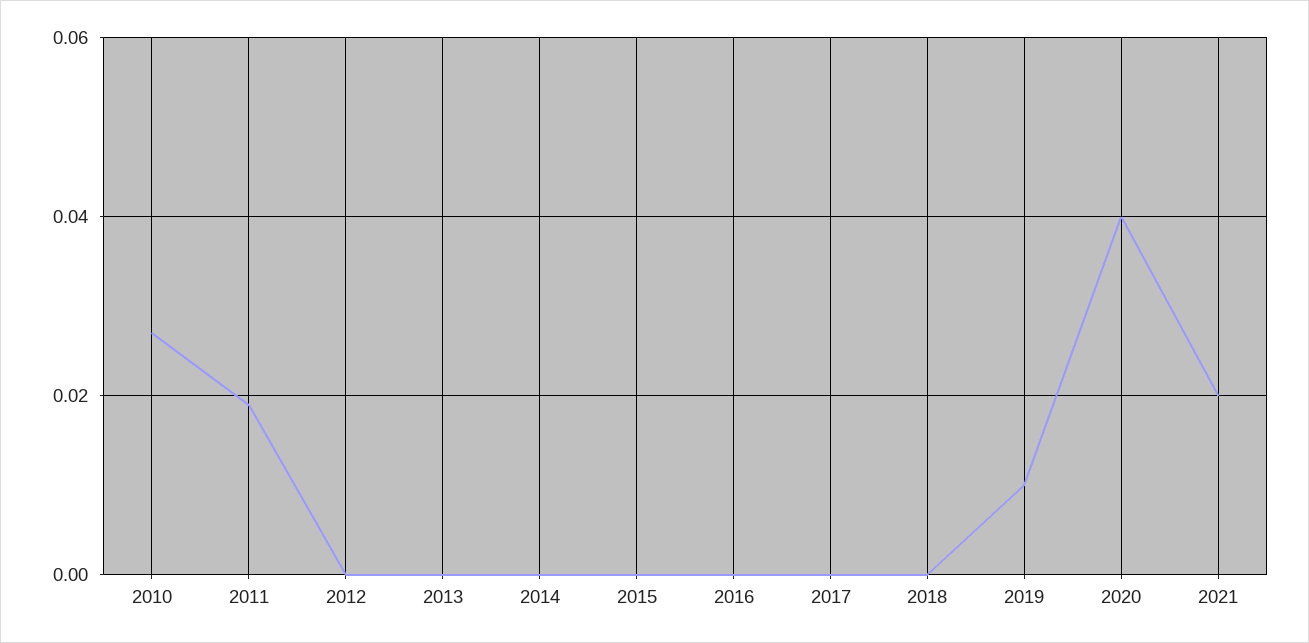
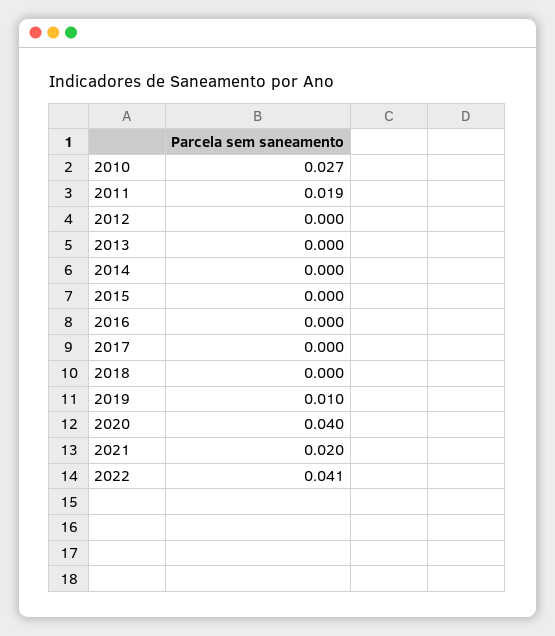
2022: none -> 0.041

